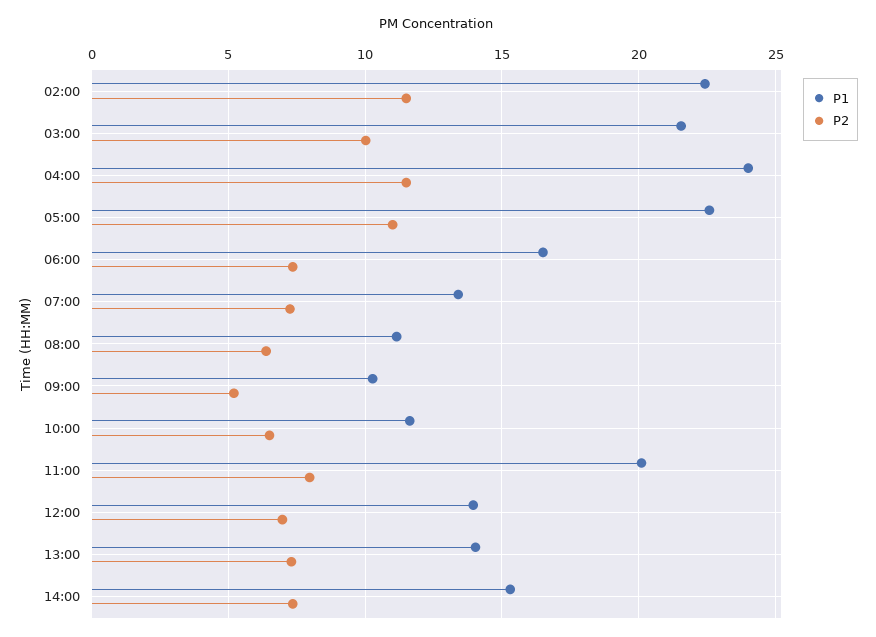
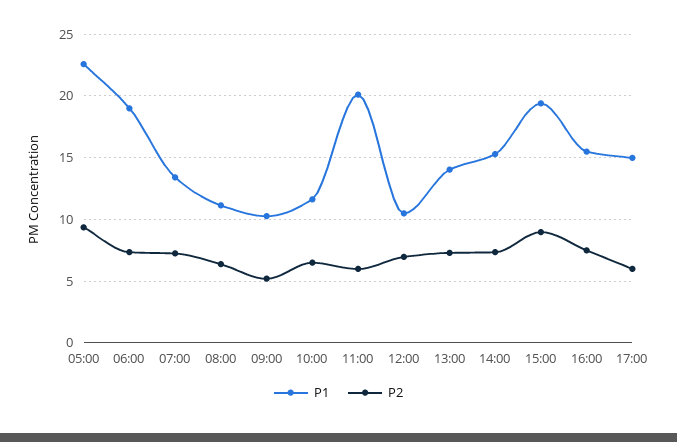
P1, 02:00: 22.5 -> none
P2, 02:00: 11.5 -> none
P1, 03:00: 21.5 -> none
P2, 03:00: 10 -> none
P1, 04:00: 24 -> none
P2, 04:00: 11.5 -> none
P2, 05:00: 11 -> 9.5
P1, 06:00: 16.5 -> 19
P2, 11:00: 8 -> 6
P1, 12:00: 14 -> 10.5
P1, 15:00: none -> 19.5
P2, 15:00: none -> 9
P1, 16:00: none -> 15.5
P2, 16:00: none -> 7.5
P1, 17:00: none -> 15
P2, 17:00: none -> 6

